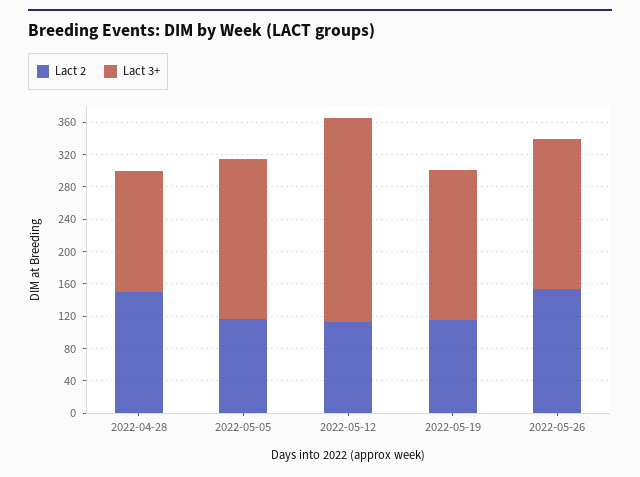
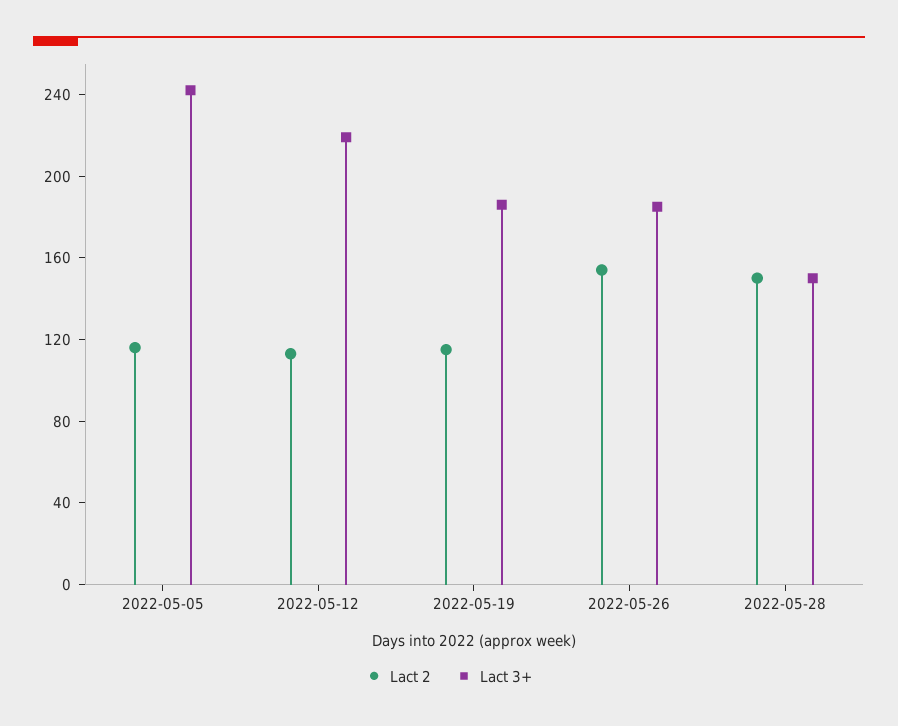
Lact 2, 2022-04-28: 150 -> none
Lact 3+, 2022-04-28: 150 -> none
Lact 3+, 2022-05-05: 200 -> 240
Lact 3+, 2022-05-12: 250 -> 220
Lact 2, 2022-05-28: none -> 150
Lact 3+, 2022-05-28: none -> 150

